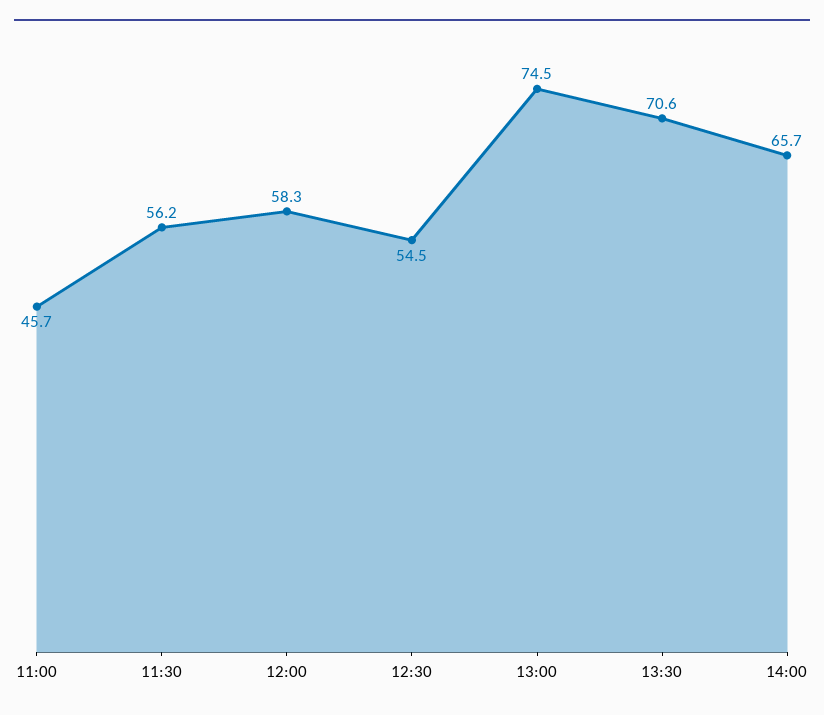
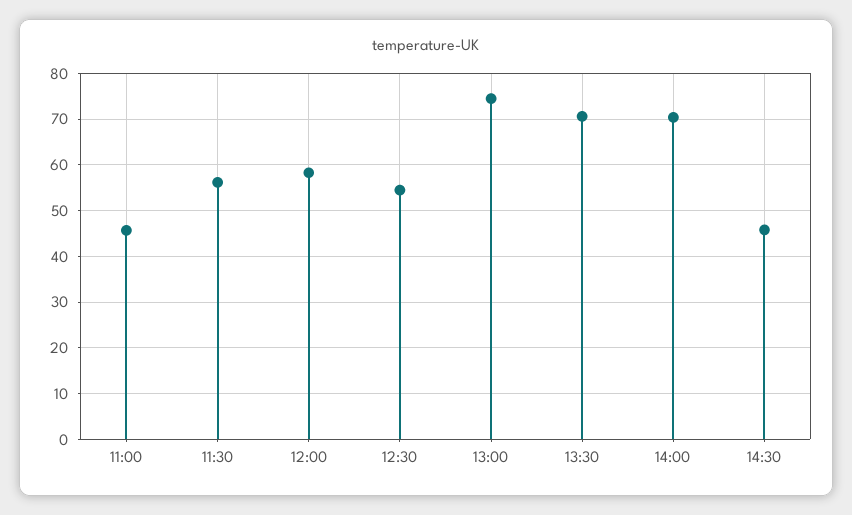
14:00: 65.7 -> 70
14:30: none -> 46

